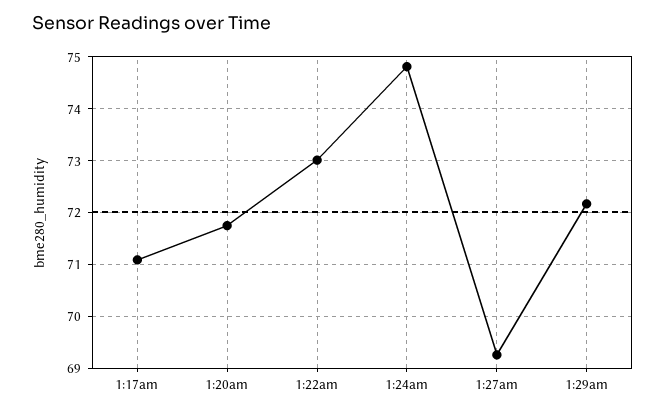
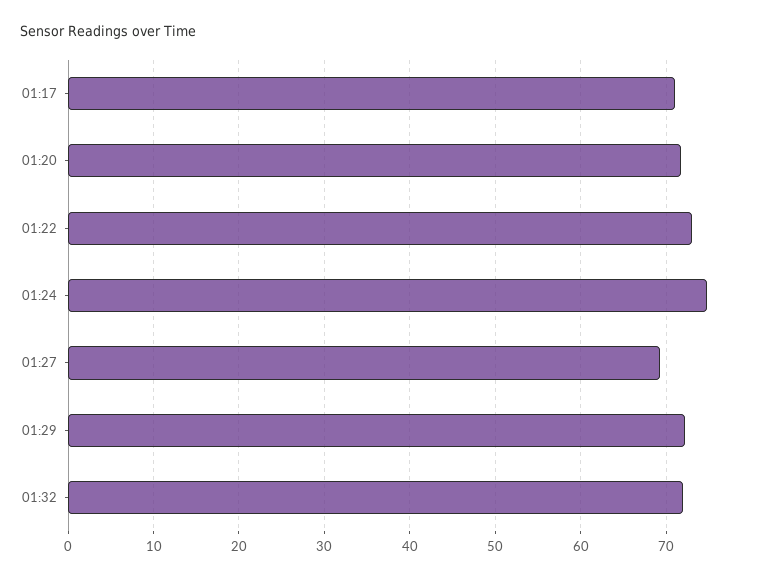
01:32: none -> 72

